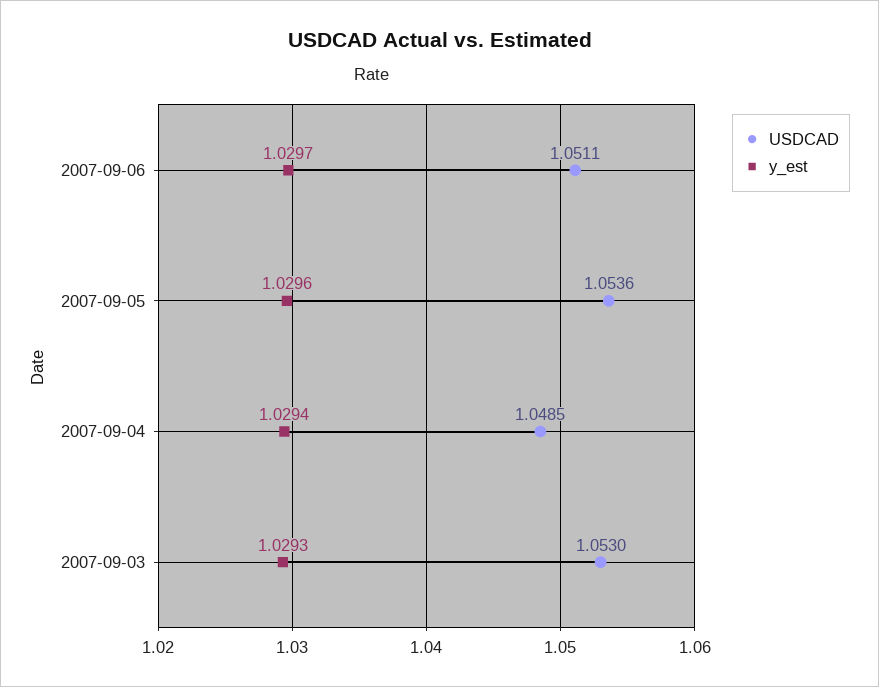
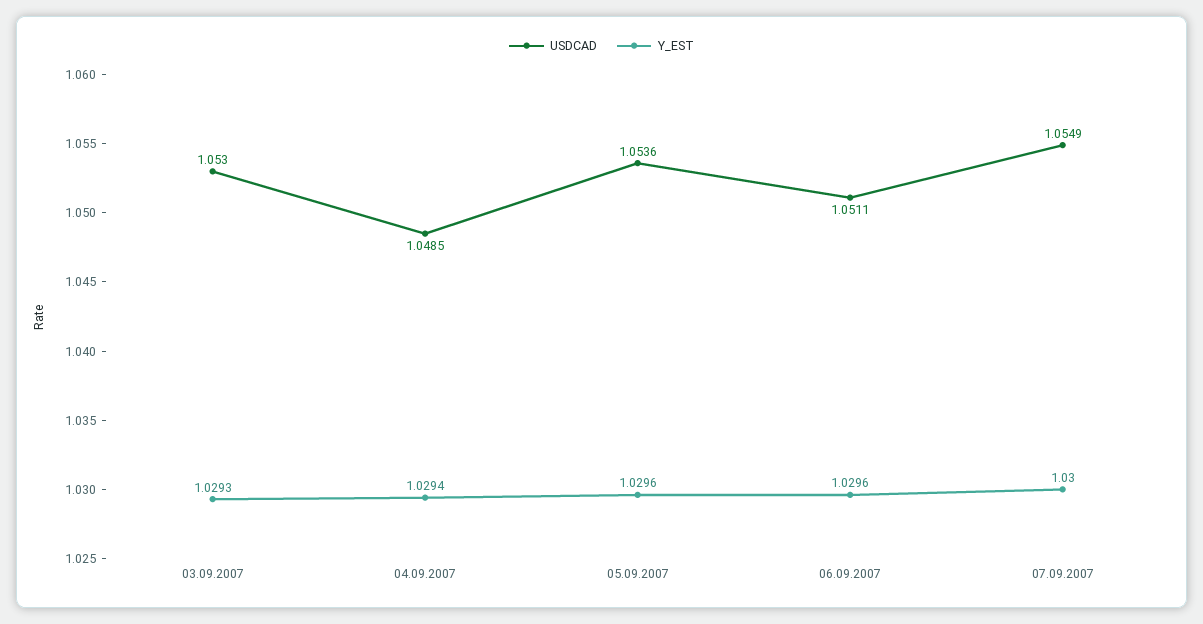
y_est, 2007-09-06: 1.0297 -> 1.0296
USDCAD, 07.09.2007: none -> 1.0549
y_est, 07.09.2007: none -> 1.03

